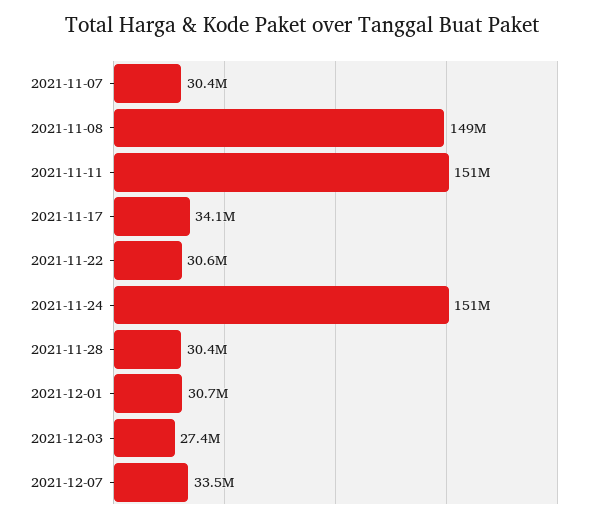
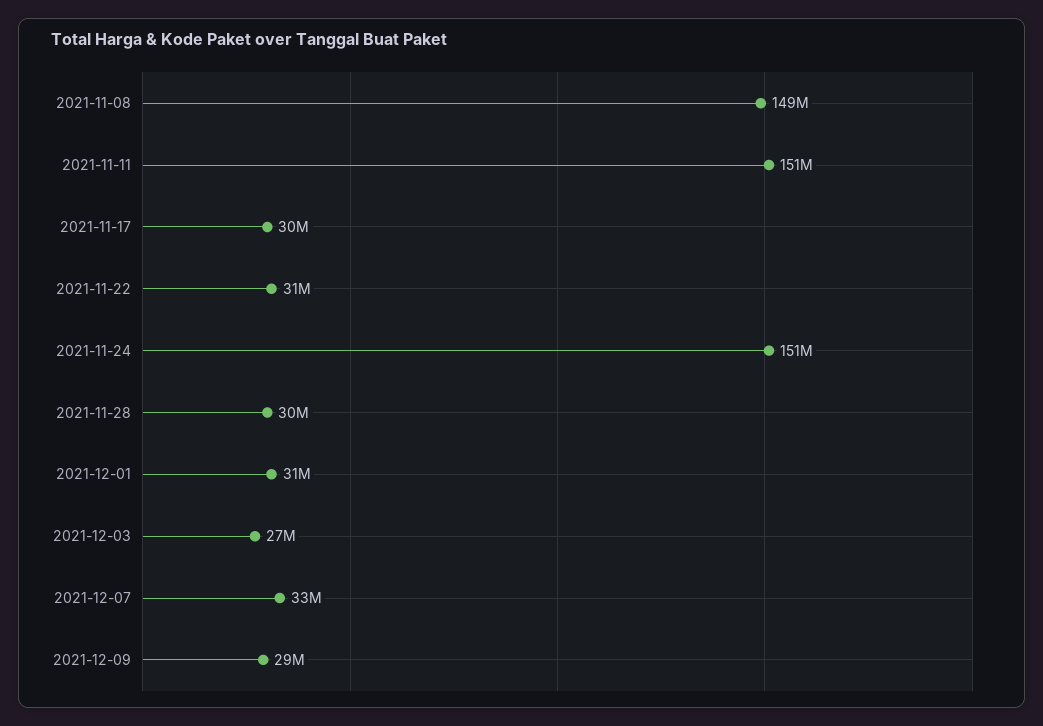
2021-11-07: 30400000 -> none
2021-11-17: 34100000 -> 30000000
2021-12-09: none -> 29000000

